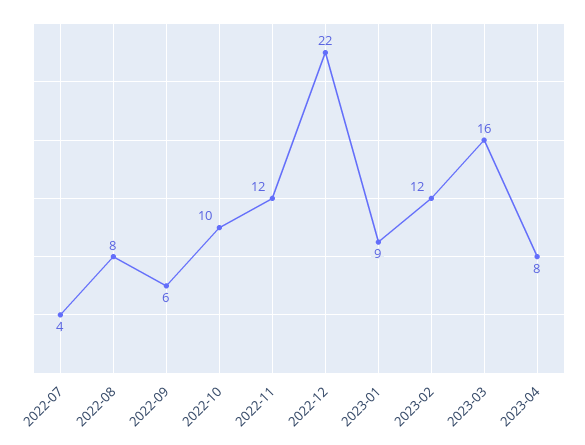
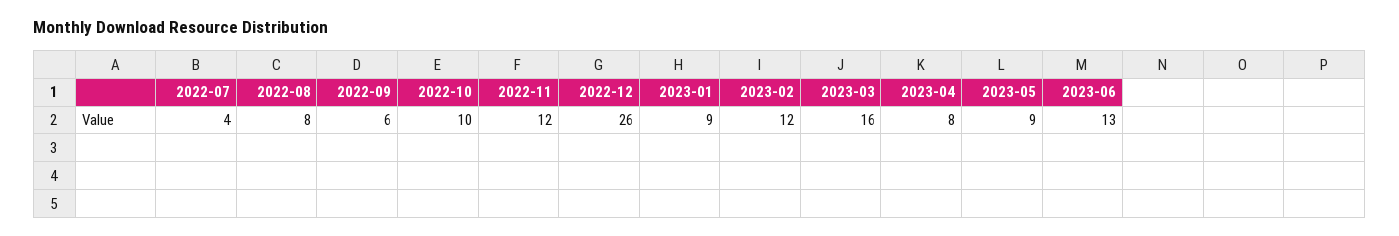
2022-12: 22 -> 26
2023-05: none -> 9
2023-06: none -> 13

